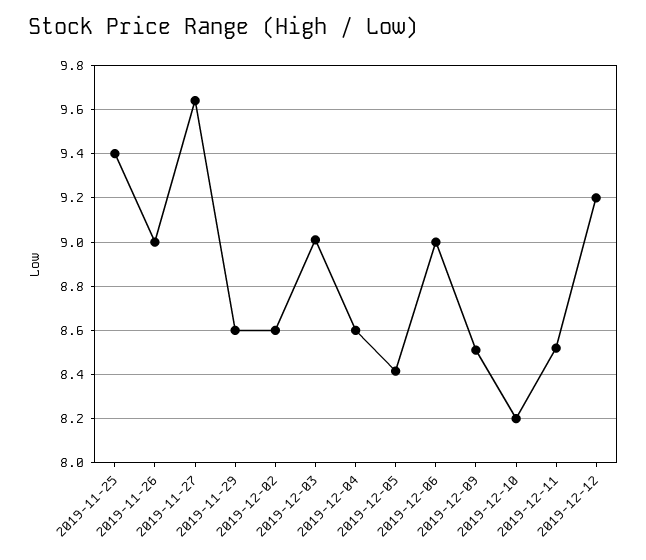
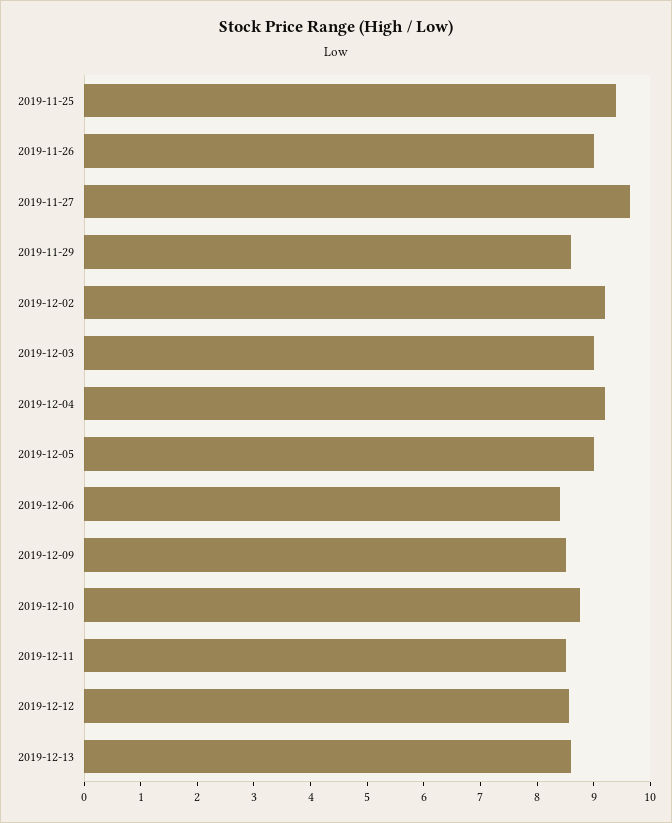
2019-12-02: 8.6 -> 9.2
2019-12-04: 8.6 -> 9.2
2019-12-05: 8.4 -> 9
2019-12-06: 9 -> 8.4
2019-12-10: 8.2 -> 8.8
2019-12-12: 9.2 -> 8.6
2019-12-13: none -> 8.6

